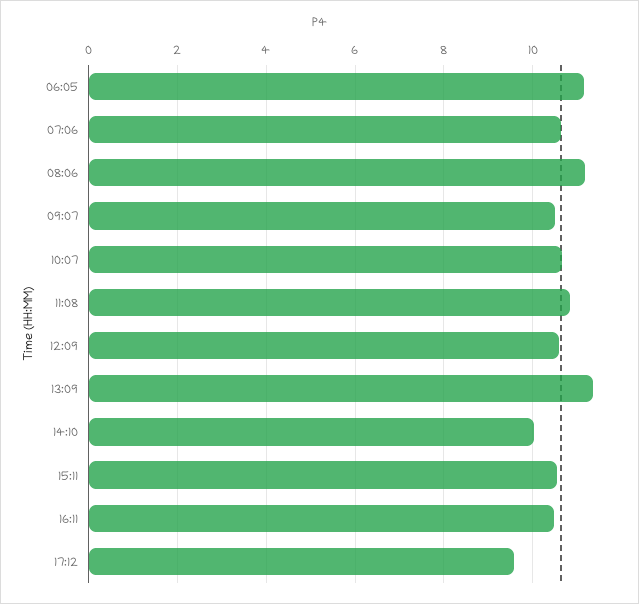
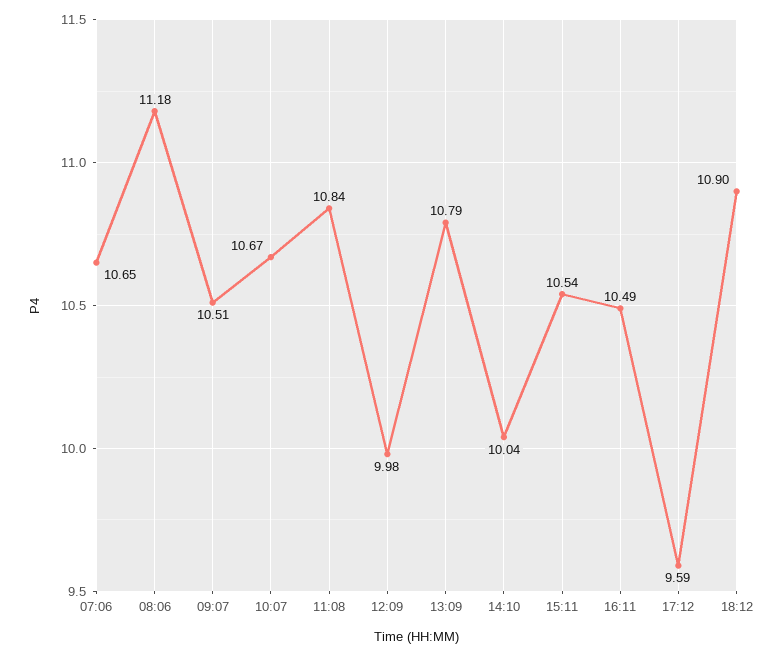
06:05: 11.2 -> none
12:09: 10.6 -> 9.98
13:09: 11.4 -> 10.79
18:12: none -> 10.9

